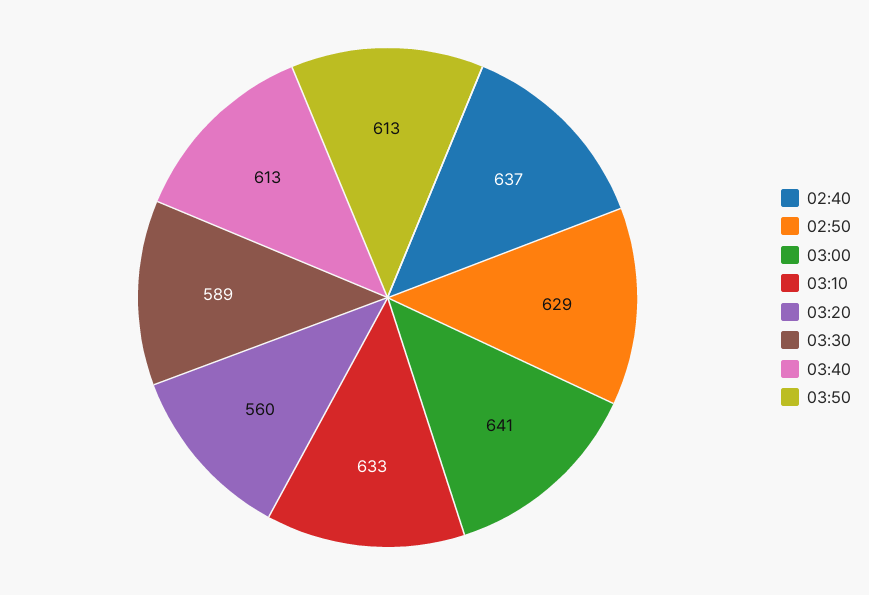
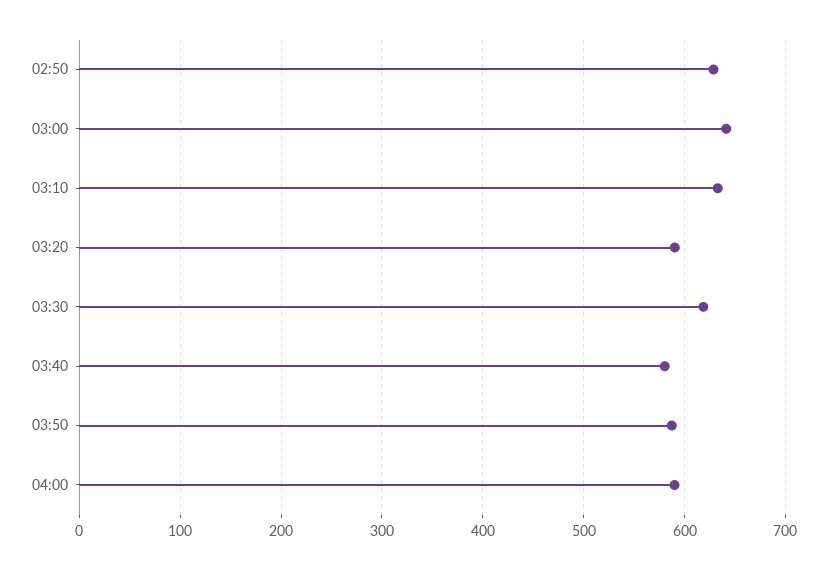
02:40: 637 -> none
03:20: 560 -> 590
03:30: 589 -> 620
03:40: 613 -> 580
03:50: 613 -> 590
04:00: none -> 590

